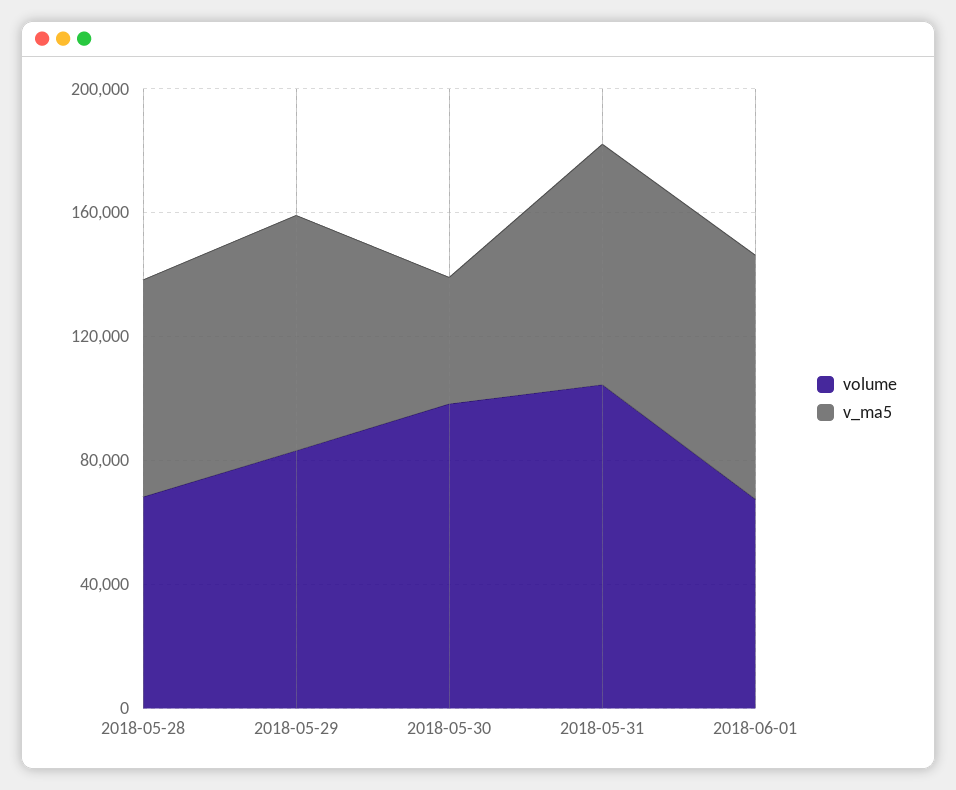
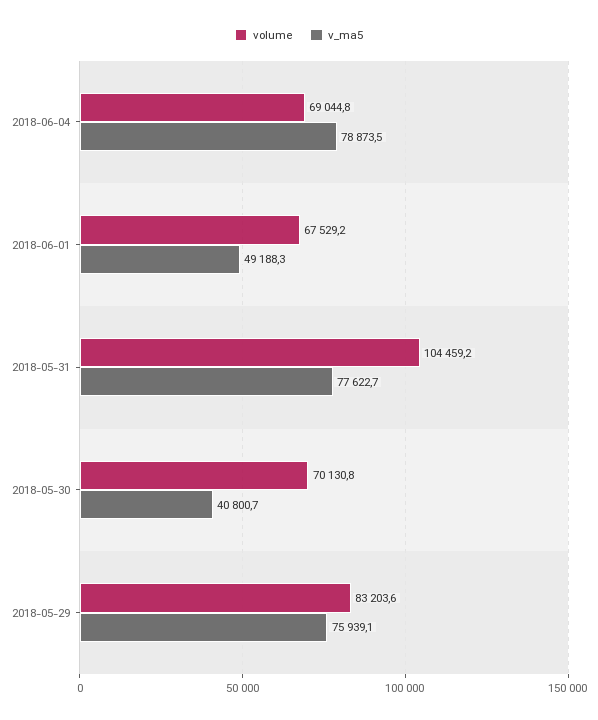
volume, 2018-05-28: 70000 -> none
v_ma5, 2018-05-28: 70000 -> none
volume, 2018-05-30: 100000 -> 70130.8
v_ma5, 2018-06-01: 80000 -> 49188.3
volume, 2018-06-04: none -> 69044.8
v_ma5, 2018-06-04: none -> 78873.5

